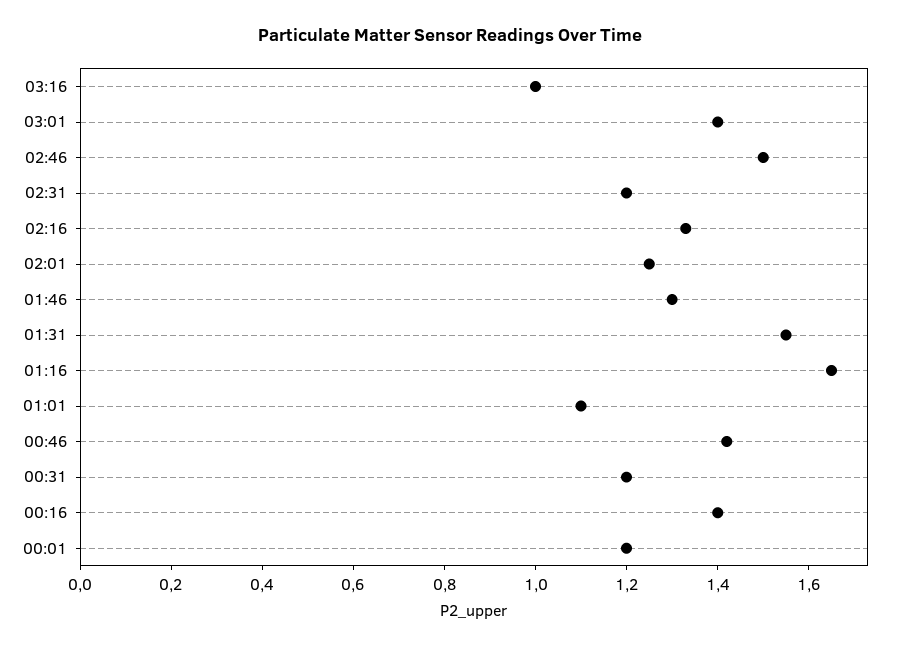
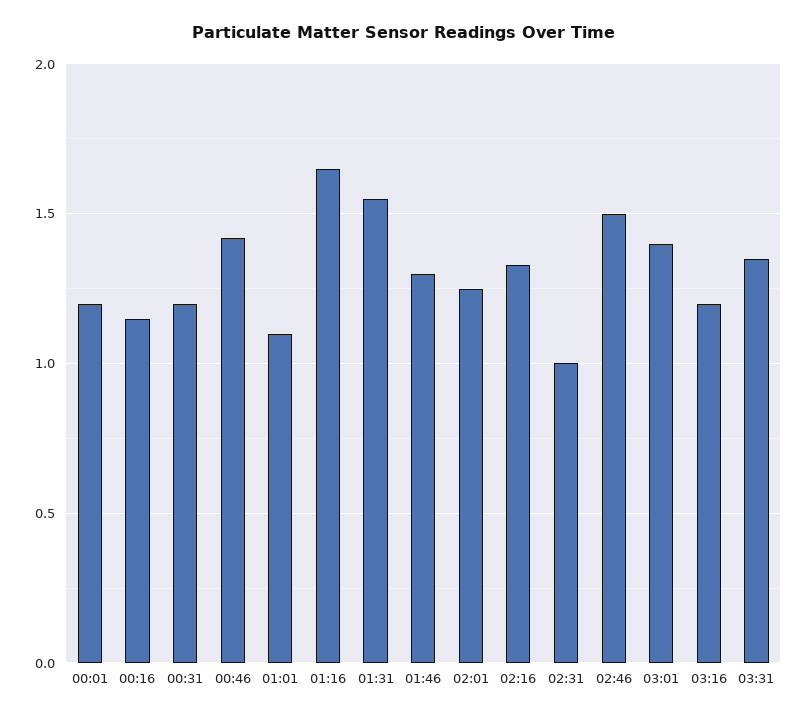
03:16: 1 -> 1.2
02:31: 1.2 -> 1
00:16: 1.4 -> 1.15
03:31: none -> 1.35

